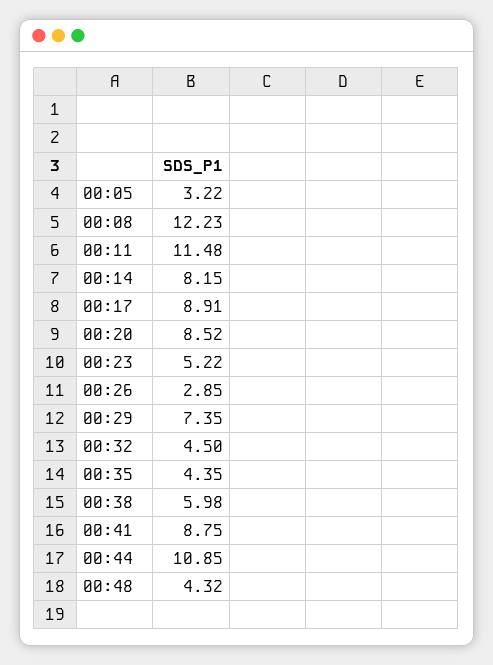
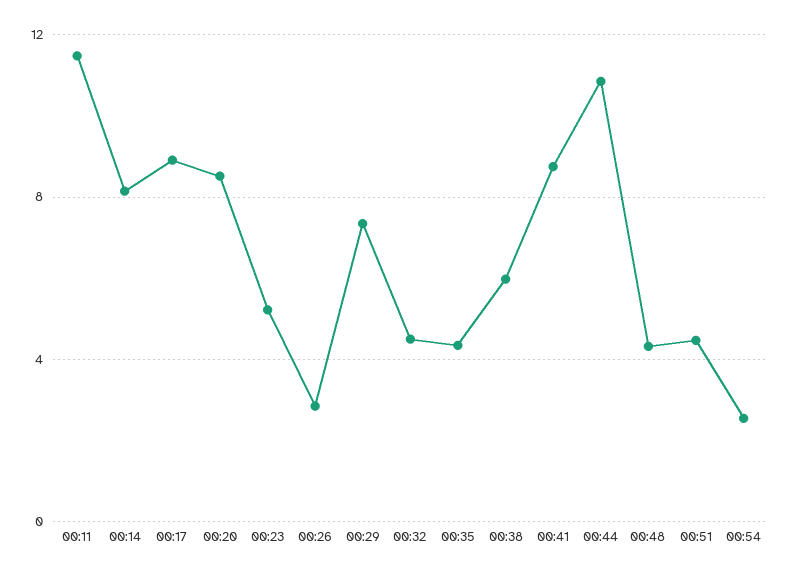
00:05: 3.22 -> none
00:08: 12.23 -> none
00:51: none -> 4.5
00:54: none -> 2.5

